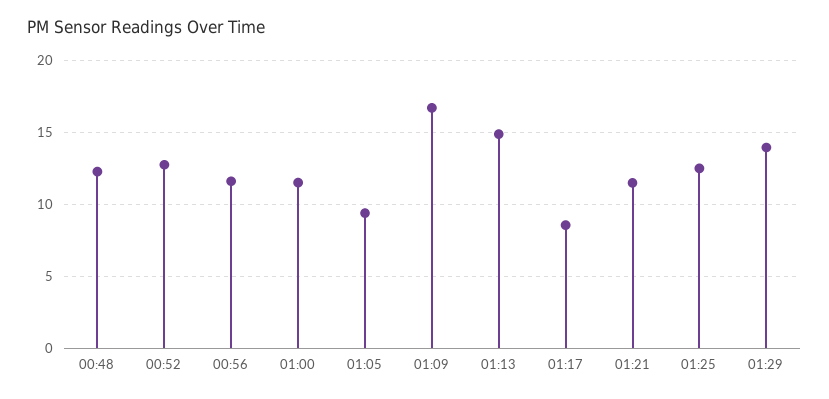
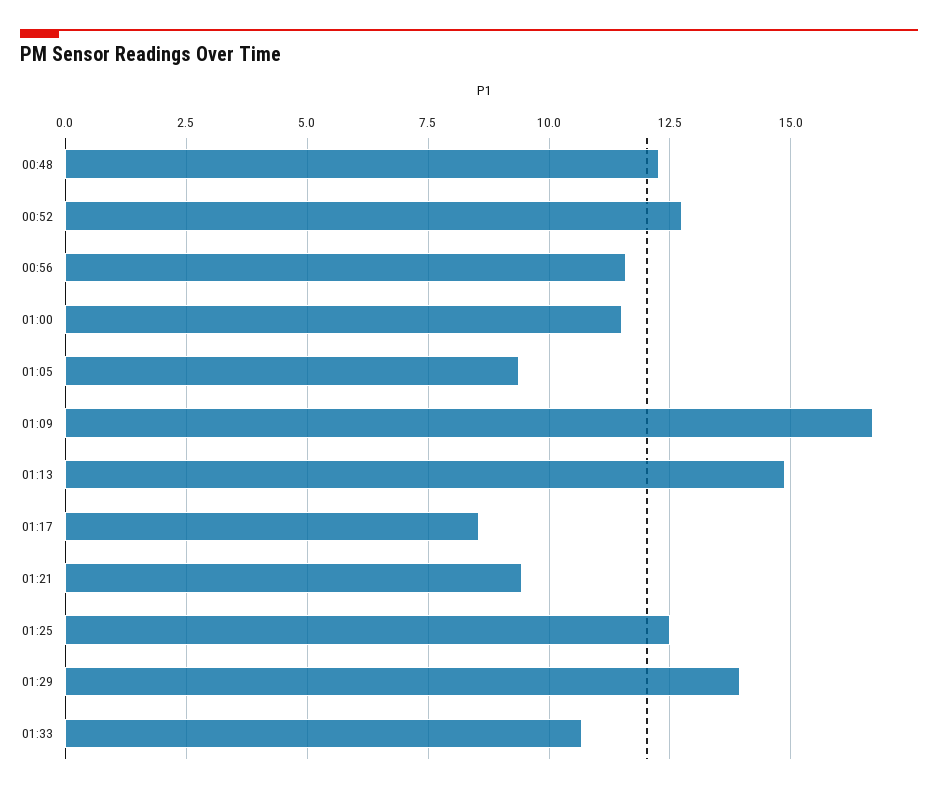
01:21: 11.5 -> 9.5
01:33: none -> 10.75

